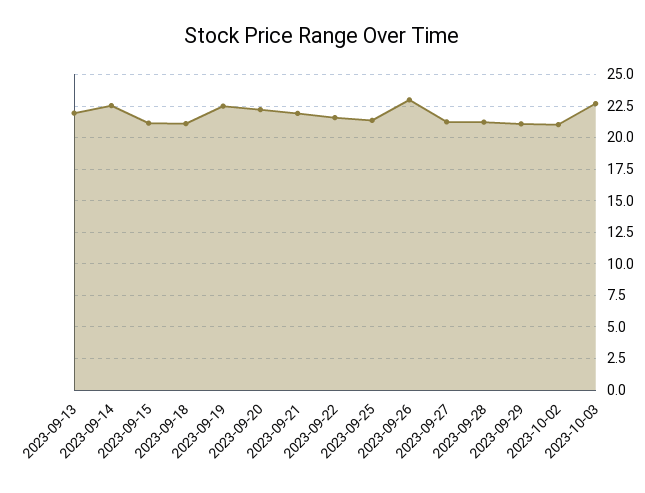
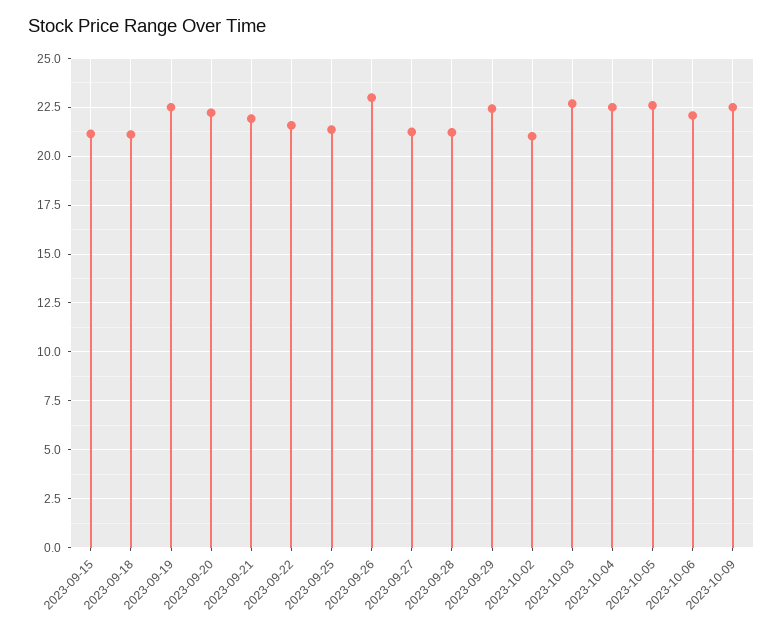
2023-09-13: 22 -> none
2023-09-14: 22.5 -> none
2023-09-29: 21 -> 22.5
2023-10-04: none -> 22.5
2023-10-05: none -> 22.5
2023-10-06: none -> 22
2023-10-09: none -> 22.5

